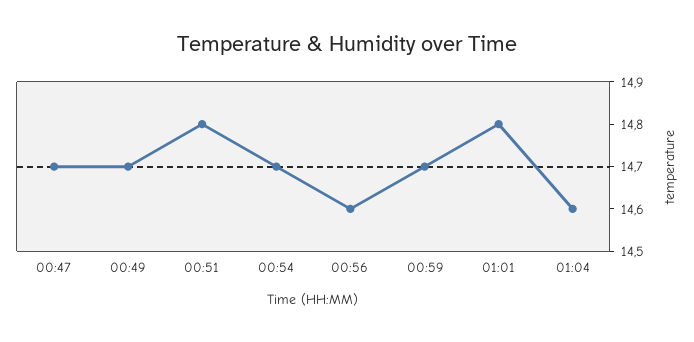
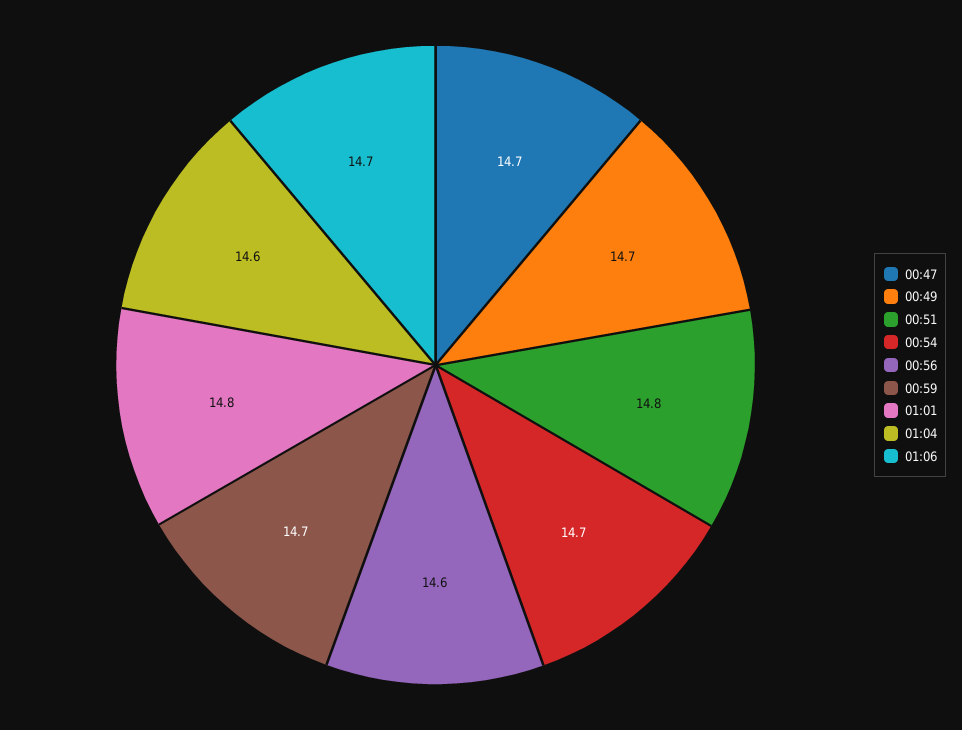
01:06: none -> 14.7

